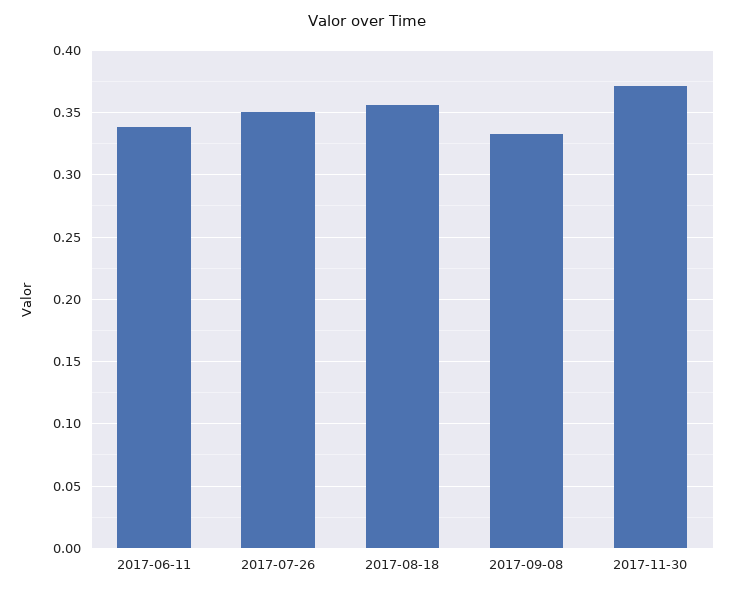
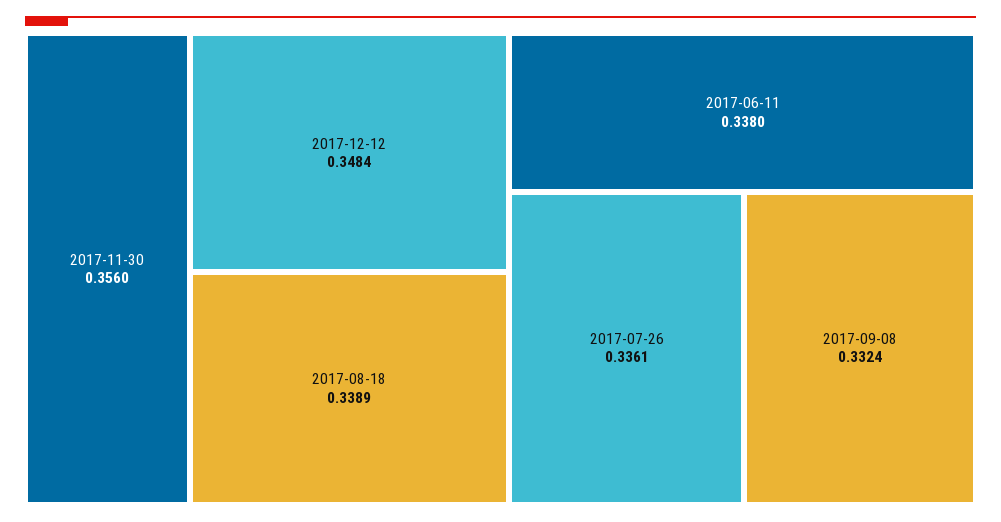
2017-07-26: 0.35 -> 0.3361
2017-08-18: 0.355 -> 0.3389
2017-11-30: 0.37 -> 0.356
2017-12-12: none -> 0.3484

